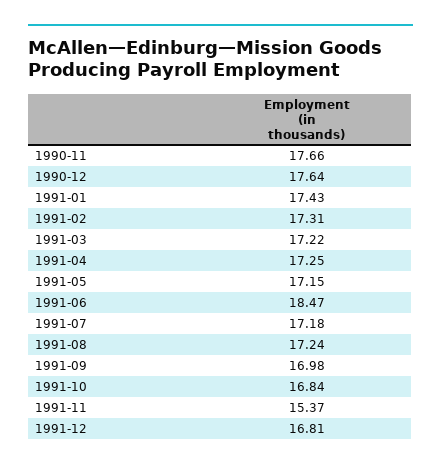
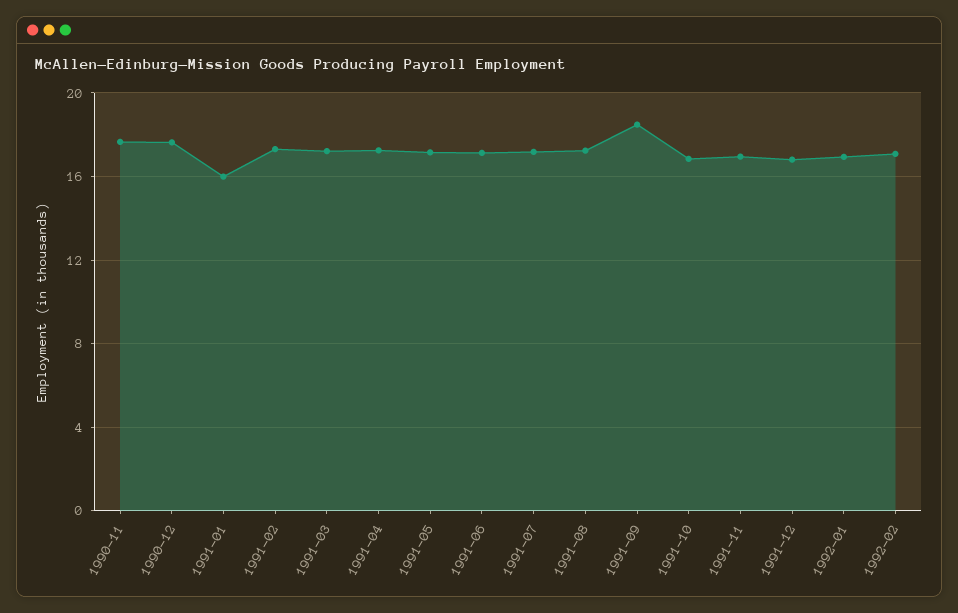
1991-01: 17.43 -> 16
1991-06: 18.47 -> 17
1991-09: 16.98 -> 18.5
1991-11: 15.37 -> 17
1992-01: none -> 17
1992-02: none -> 17

